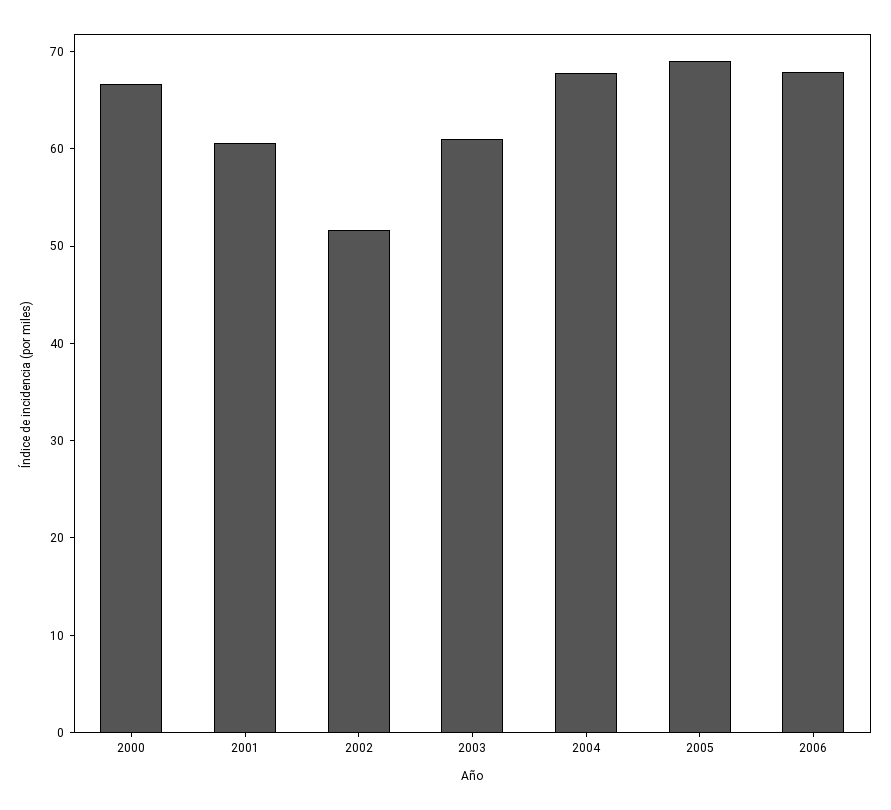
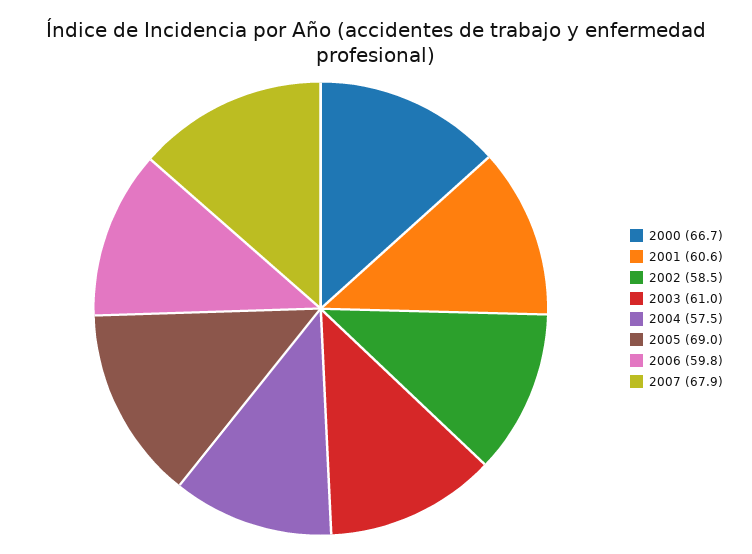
2002: 52 -> 58.5
2004: 68 -> 57.5
2006: 68 -> 59.8
2007: none -> 67.9

